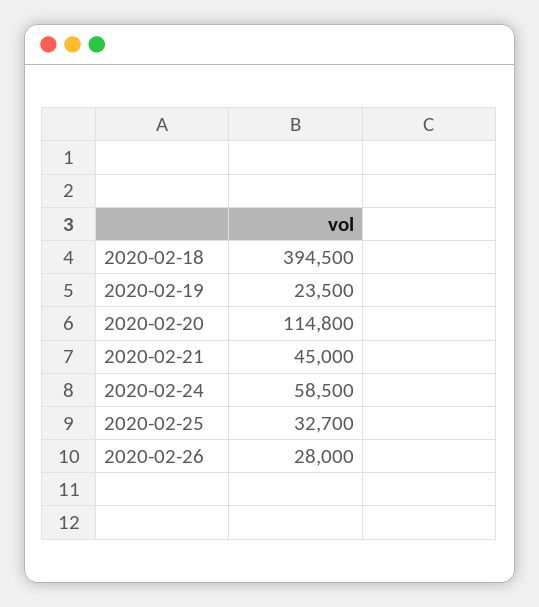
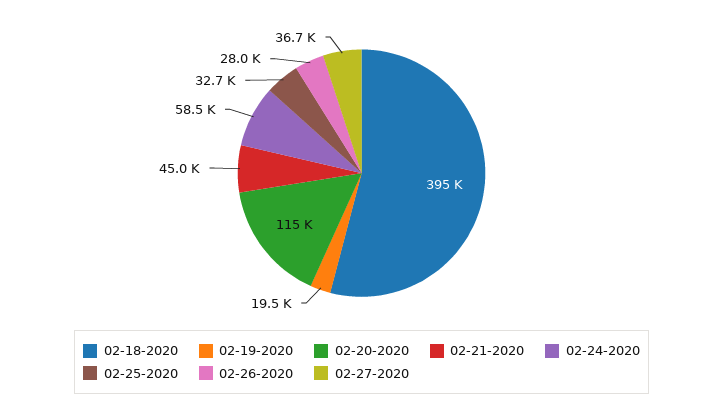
2020-02-19: 23500 -> 19500
02-27-2020: none -> 36700

